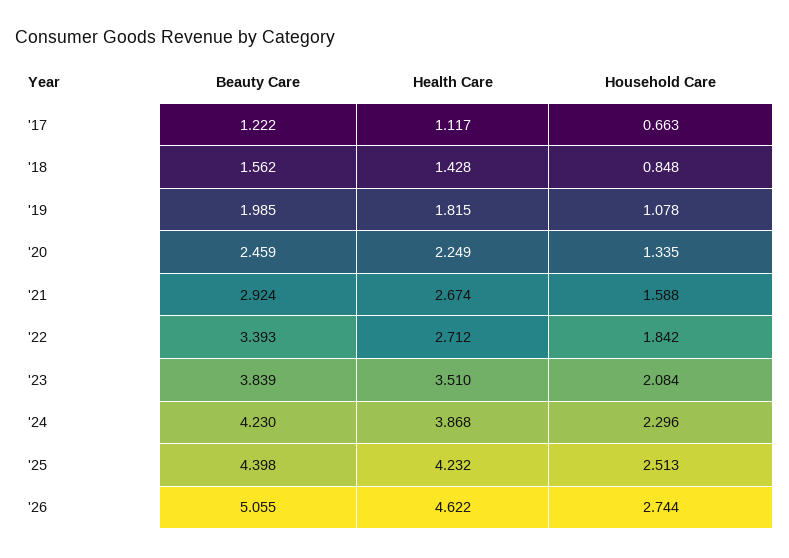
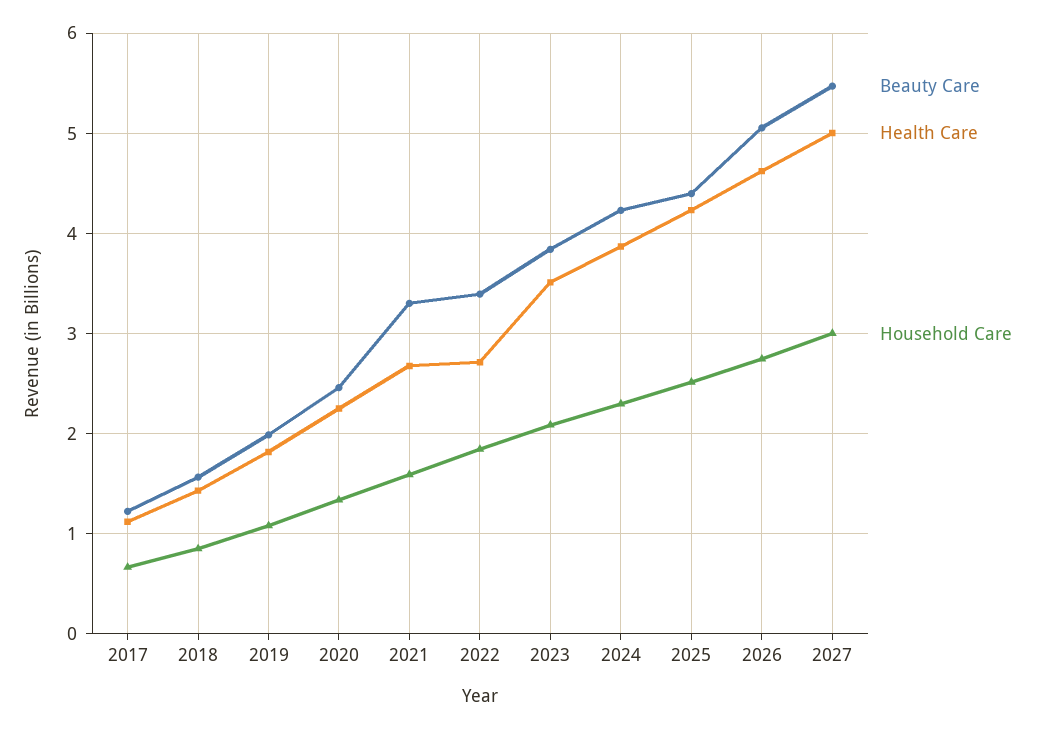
Beauty Care, '21: 2.924 -> 3.3
Beauty Care, 2027: none -> 5.5
Health Care, 2027: none -> 5
Household Care, 2027: none -> 3

